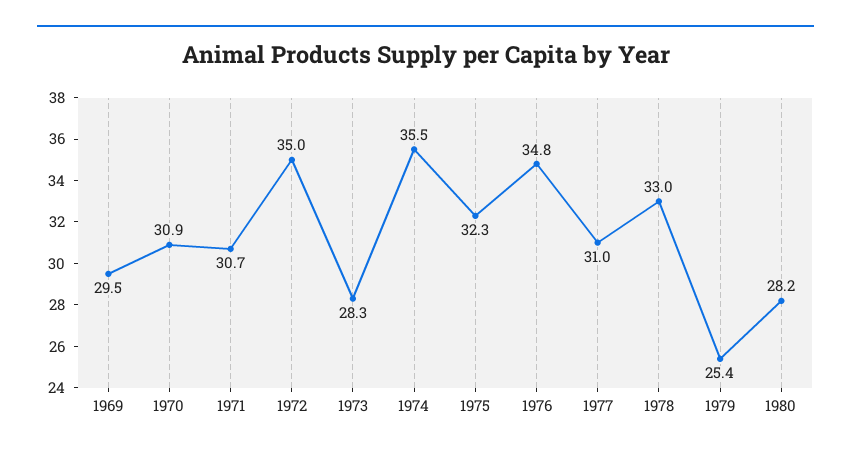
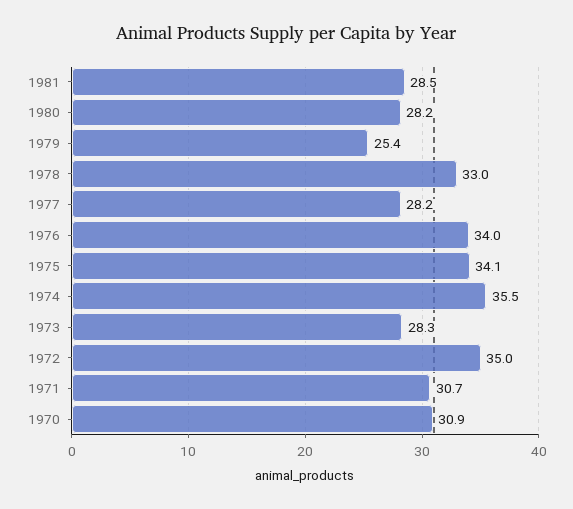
1969: 29.5 -> none
1975: 32.3 -> 34.1
1976: 34.8 -> 34
1977: 31 -> 28.2
1981: none -> 28.5

